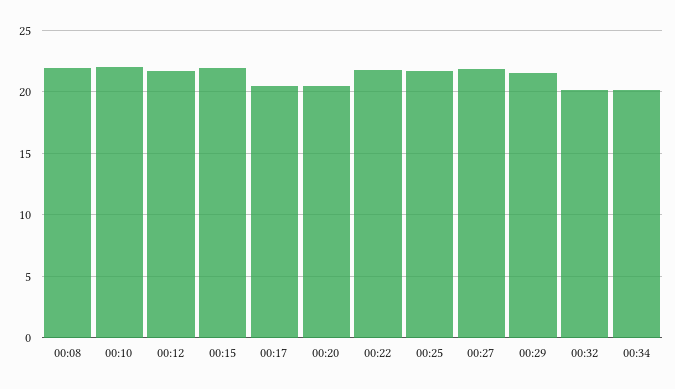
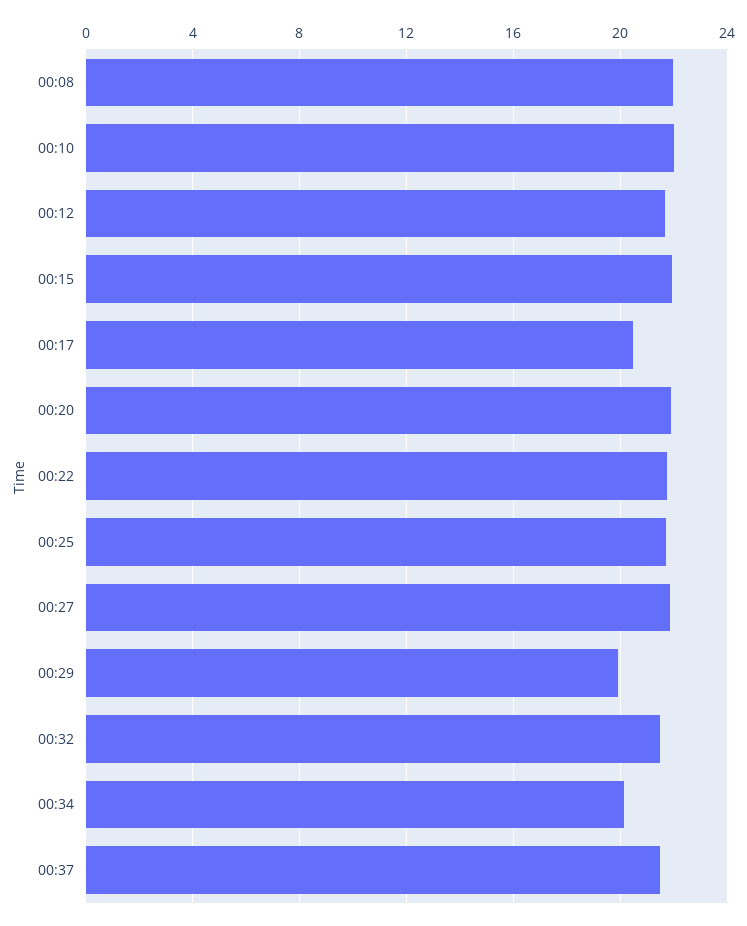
00:20: 20.5 -> 22
00:29: 21.5 -> 20
00:32: 20 -> 21.5
00:37: none -> 21.5

